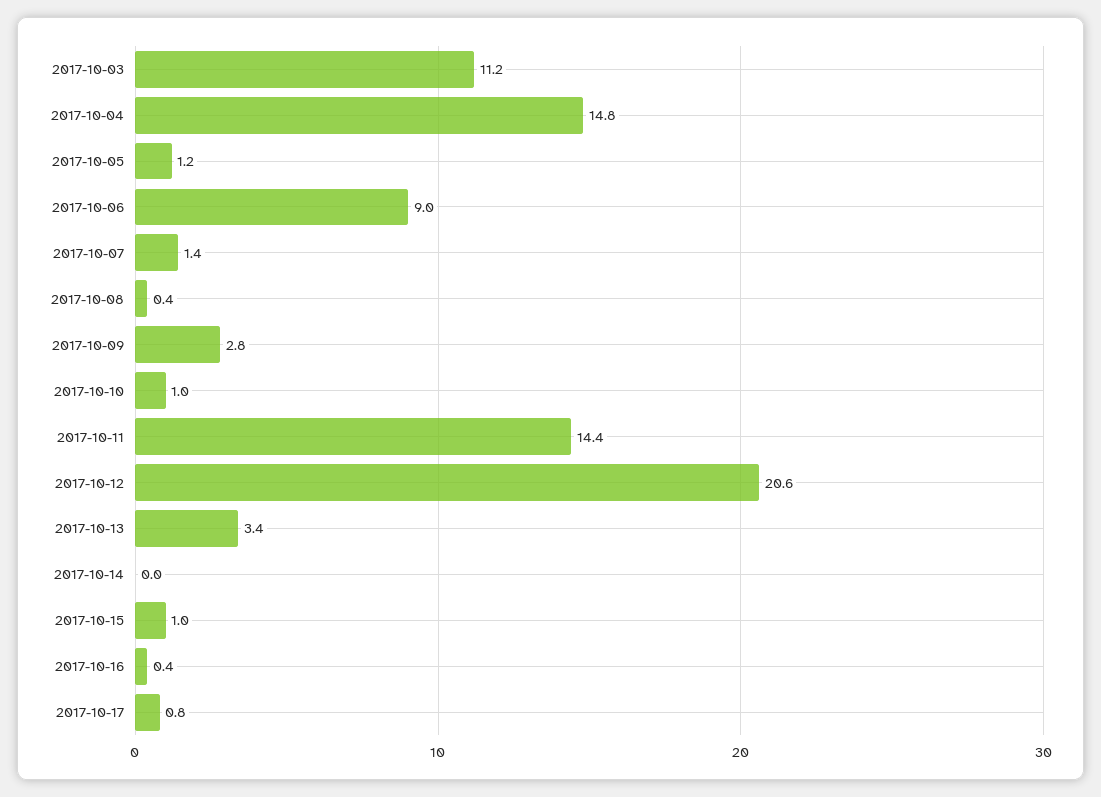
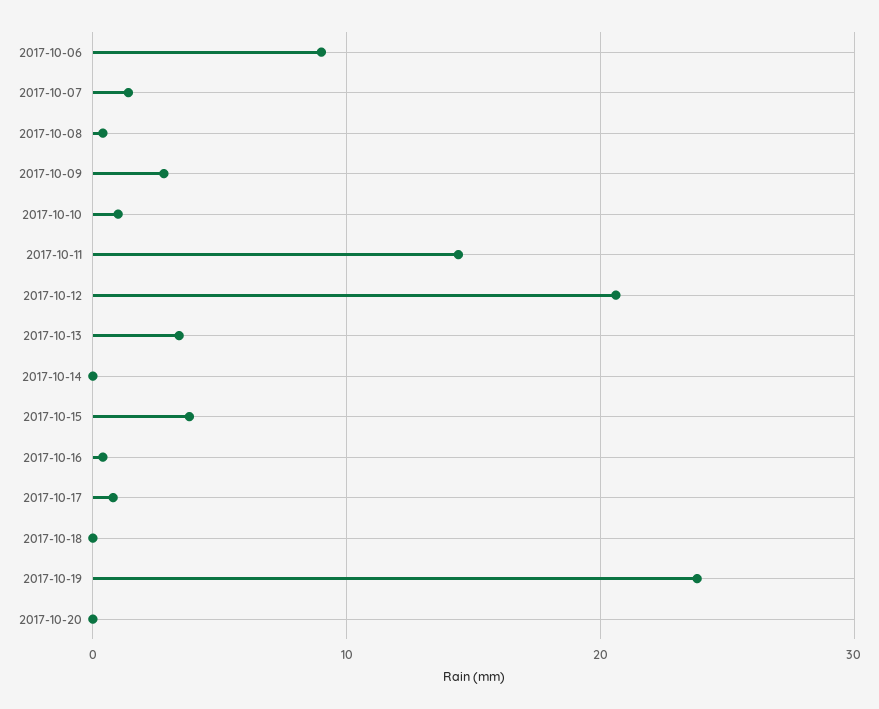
2017-10-03: 11.2 -> none
2017-10-04: 14.8 -> none
2017-10-05: 1.2 -> none
2017-10-15: 1 -> 4
2017-10-18: none -> 0
2017-10-19: none -> 24
2017-10-20: none -> 0

